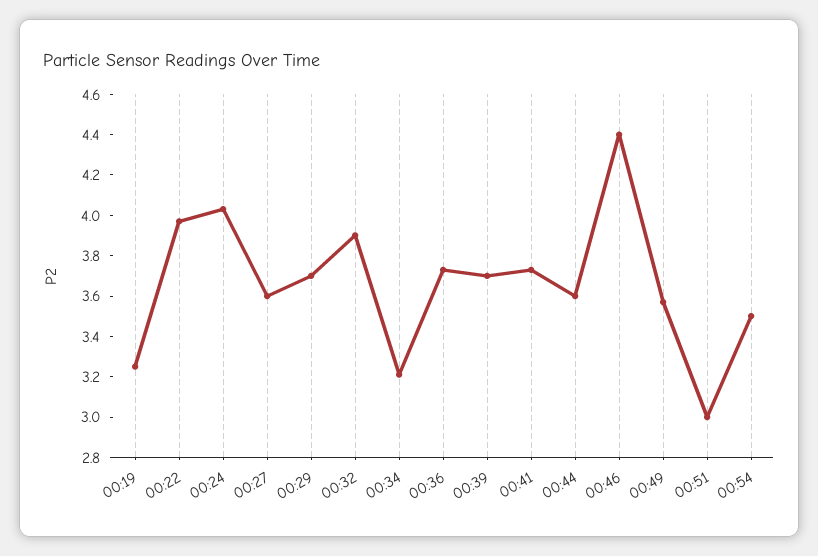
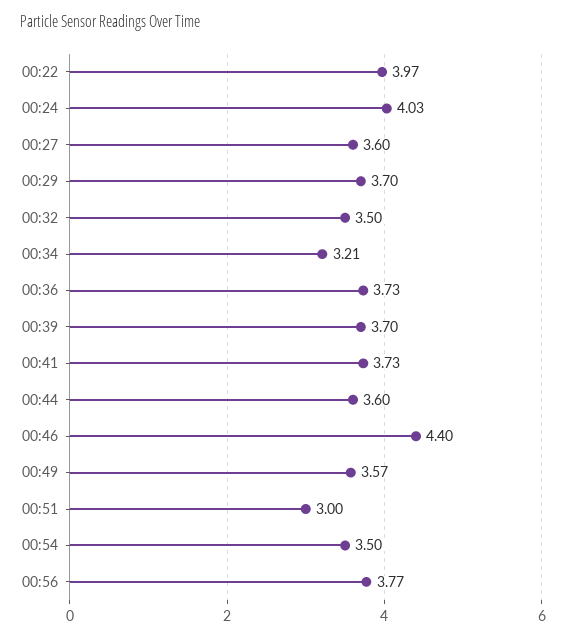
00:19: 3.25 -> none
00:32: 3.9 -> 3.5
00:56: none -> 3.77

